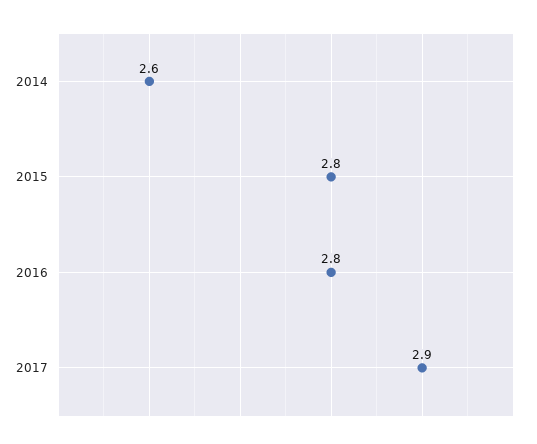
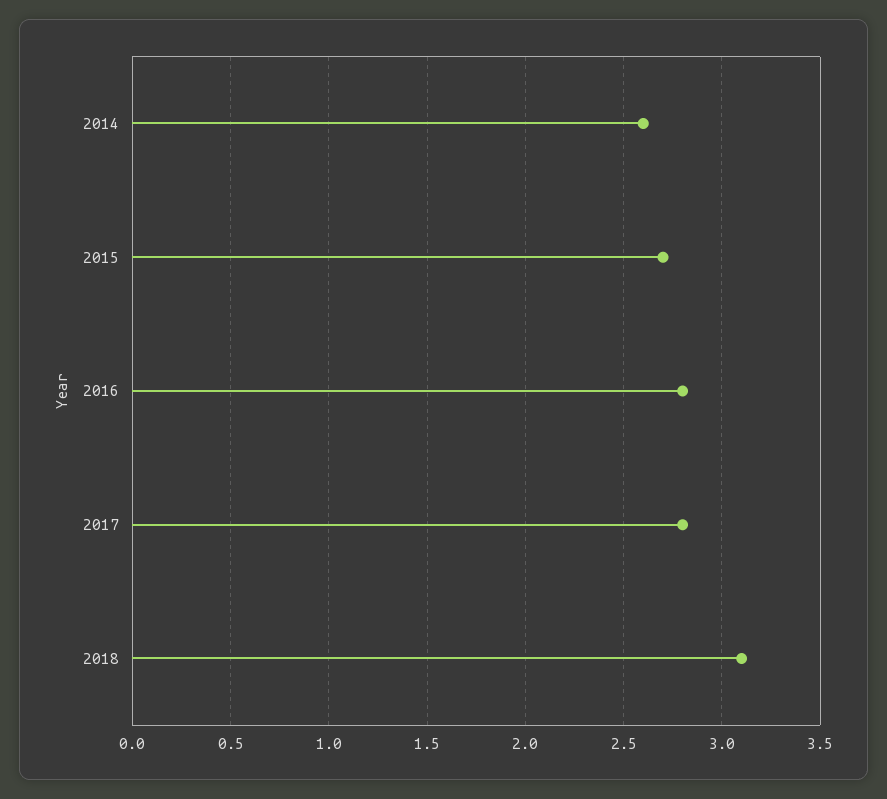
2015: 2.8 -> 2.7
2017: 2.9 -> 2.8
2018: none -> 3.1

